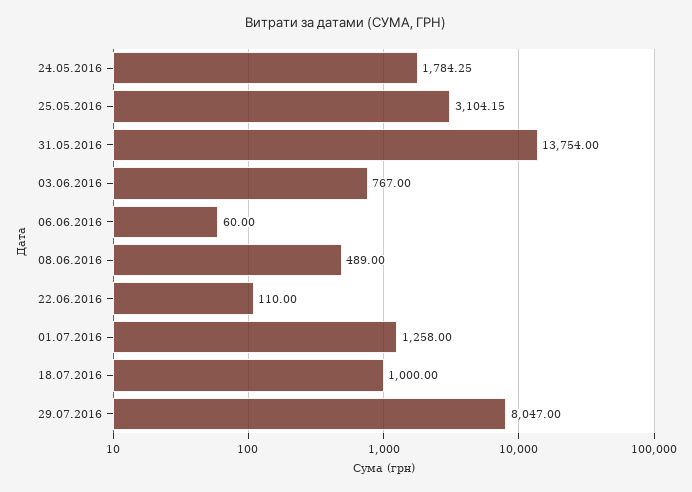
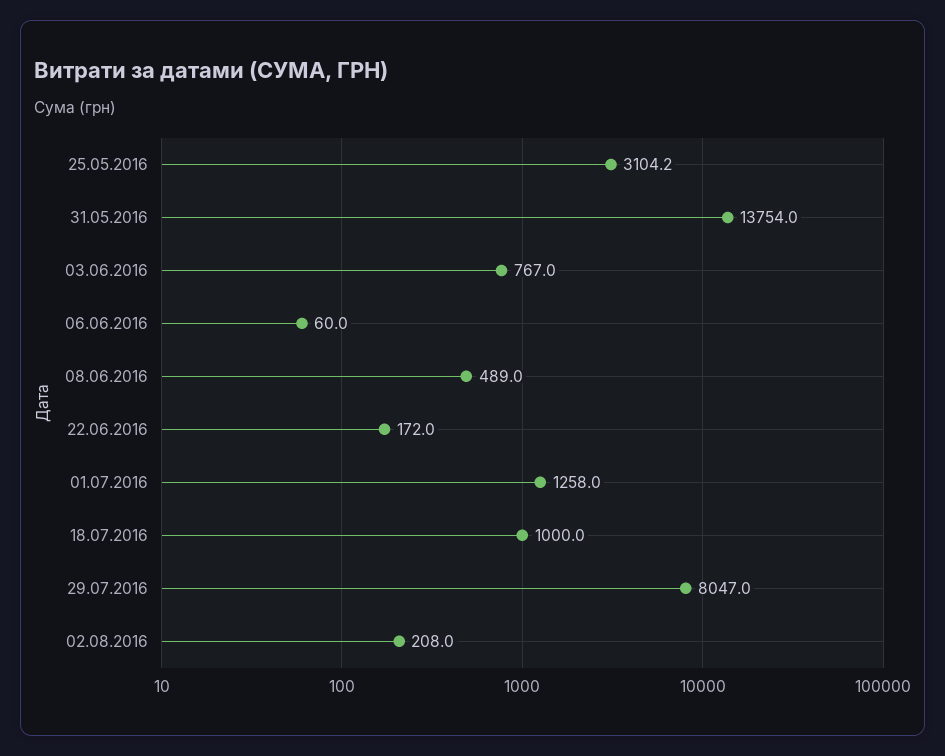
24.05.2016: 1784.25 -> none
22.06.2016: 110 -> 172
02.08.2016: none -> 208

